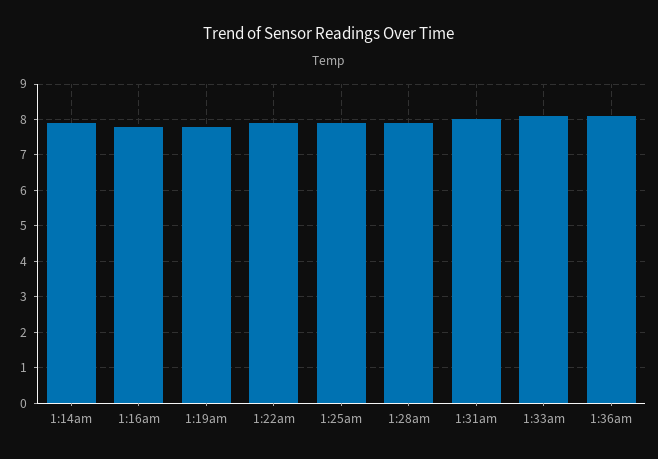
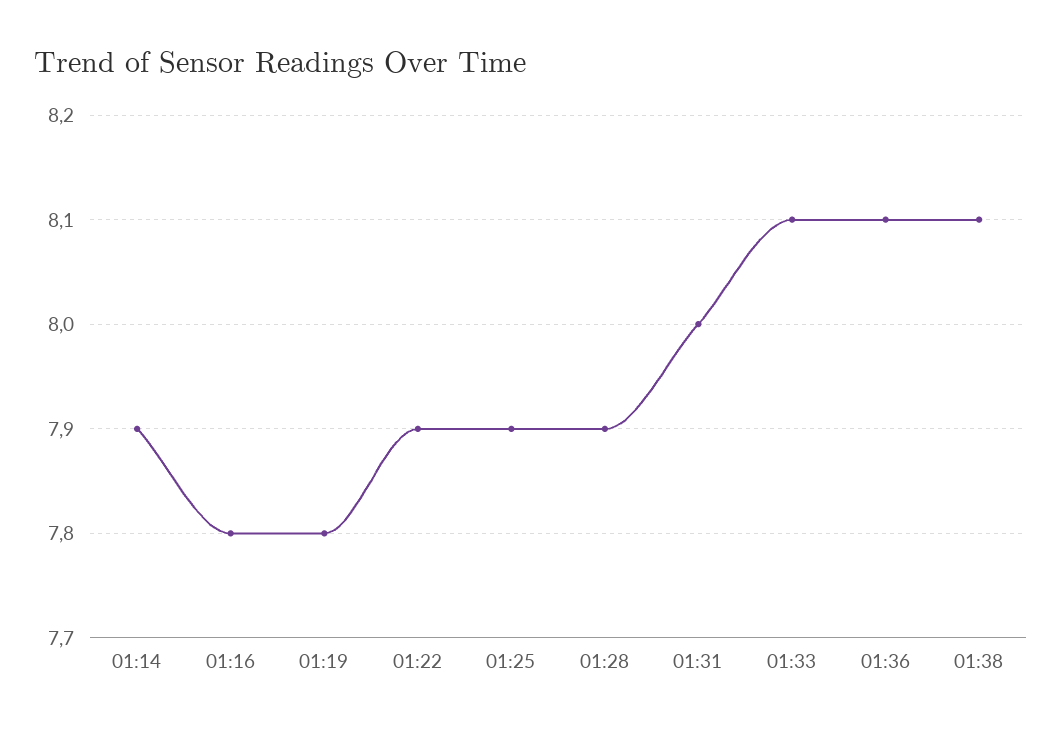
01:38: none -> 8.1

